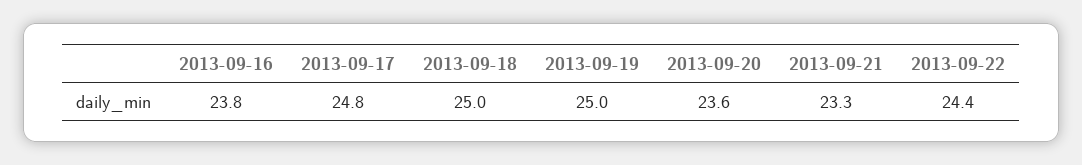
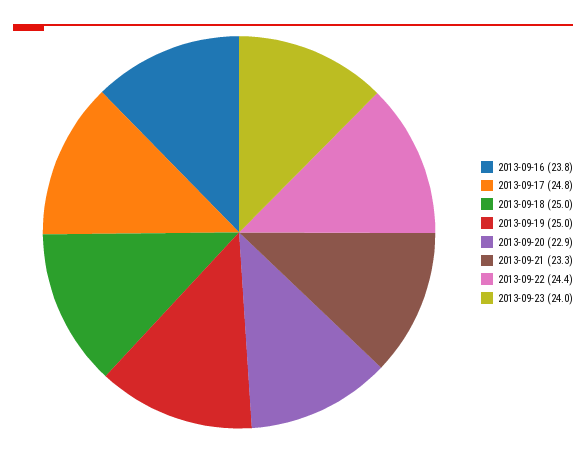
2013-09-20: 23.6 -> 22.9
2013-09-23: none -> 24

